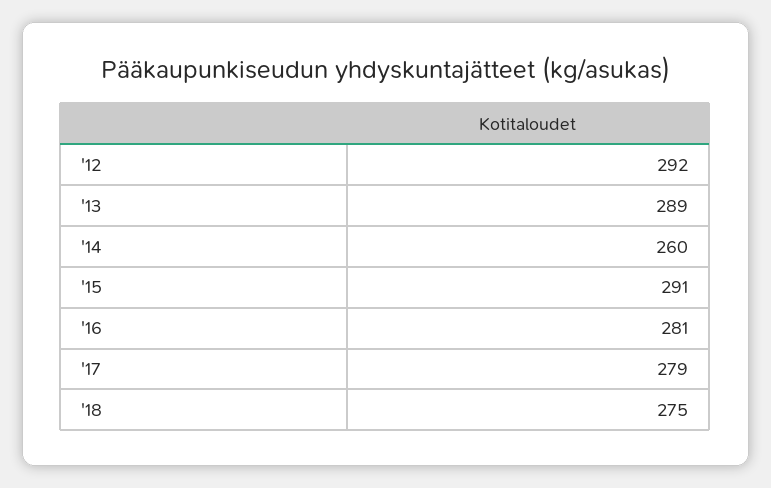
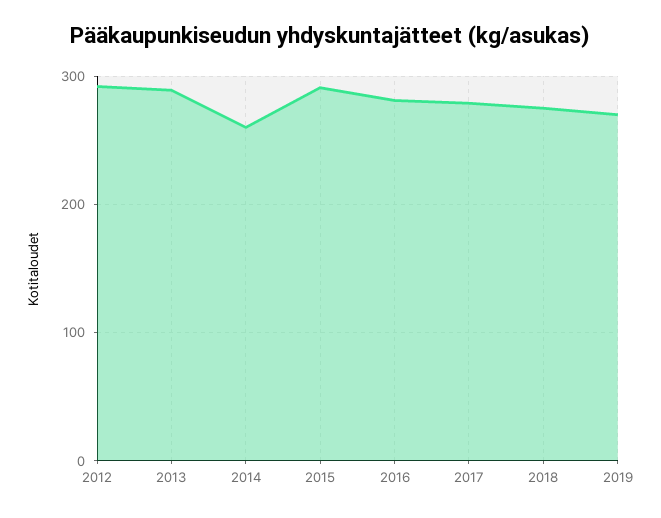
2019: none -> 270

